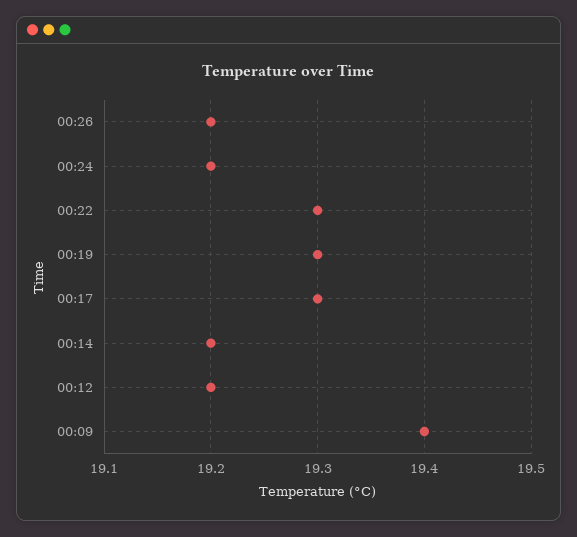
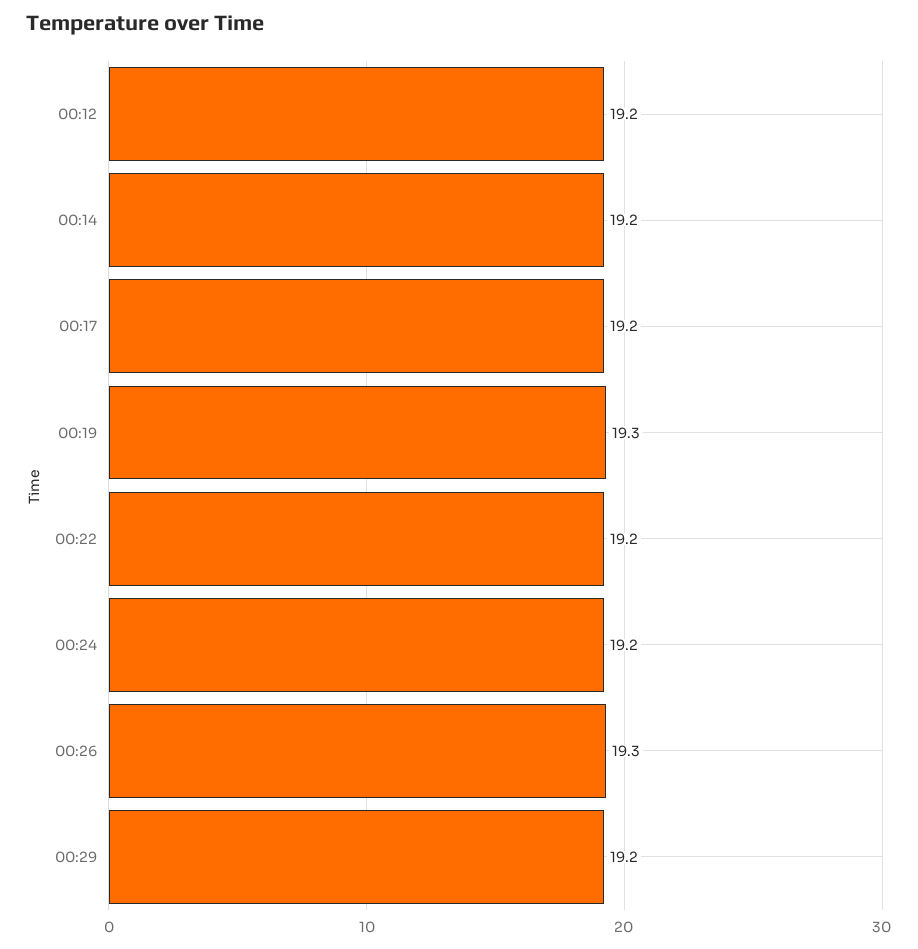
00:26: 19.2 -> 19.3
00:22: 19.3 -> 19.2
00:17: 19.3 -> 19.2
00:09: 19.4 -> none
00:29: none -> 19.2

